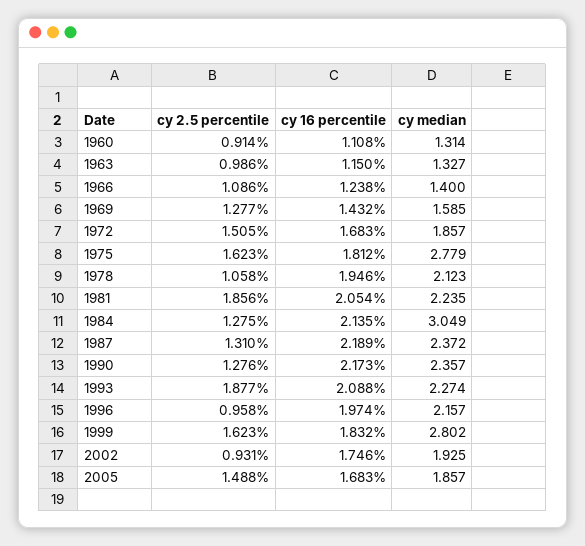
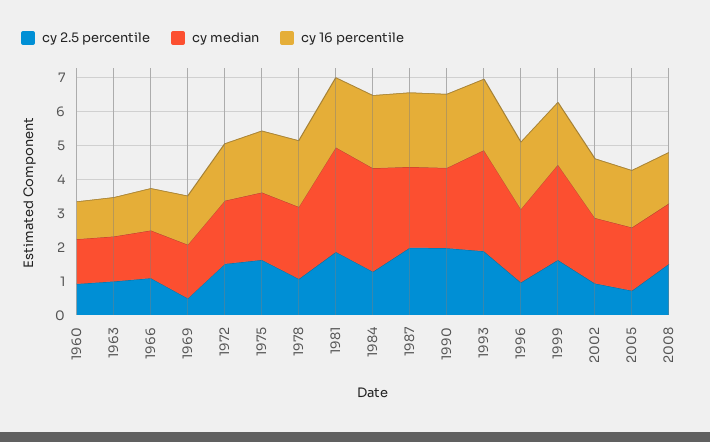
cy 2.5 percentile, 1969: 1.277 -> 0.5
cy median, 1975: 2.779 -> 2
cy median, 1981: 2.235 -> 3
cy 2.5 percentile, 1987: 1.31 -> 2
cy 2.5 percentile, 1990: 1.276 -> 2
cy median, 1993: 2.274 -> 3
cy 2.5 percentile, 2005: 1.488 -> 0.75
cy 2.5 percentile, 2008: none -> 1.5
cy median, 2008: none -> 1.75
cy 16 percentile, 2008: none -> 1.5

